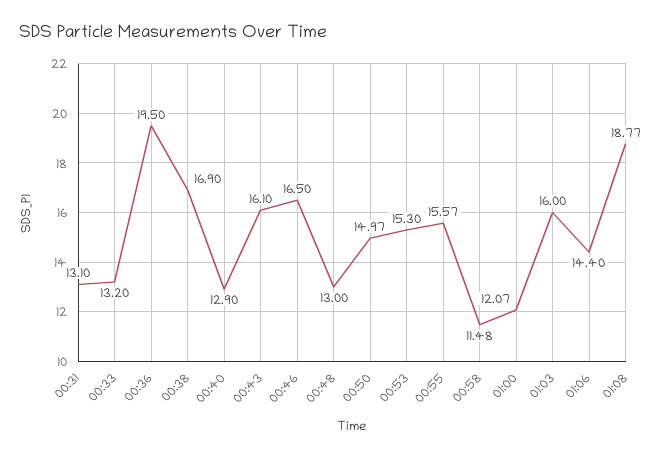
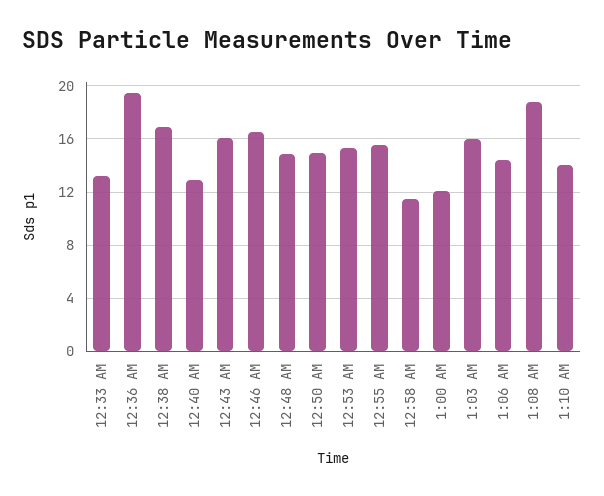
00:31: 13.1 -> none
00:48: 13 -> 15
1:10 AM: none -> 14

